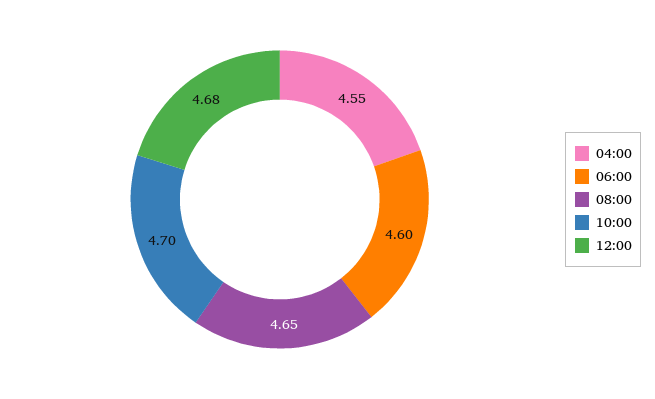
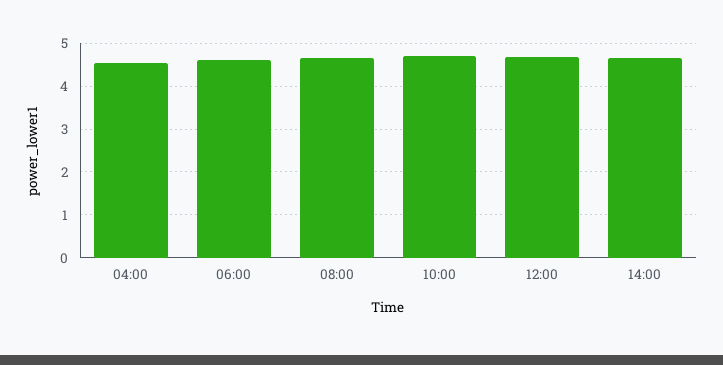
14:00: none -> 4.6

